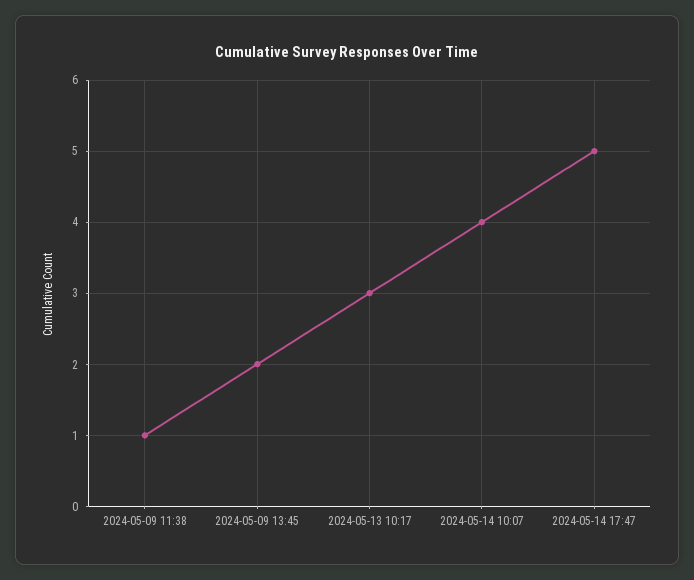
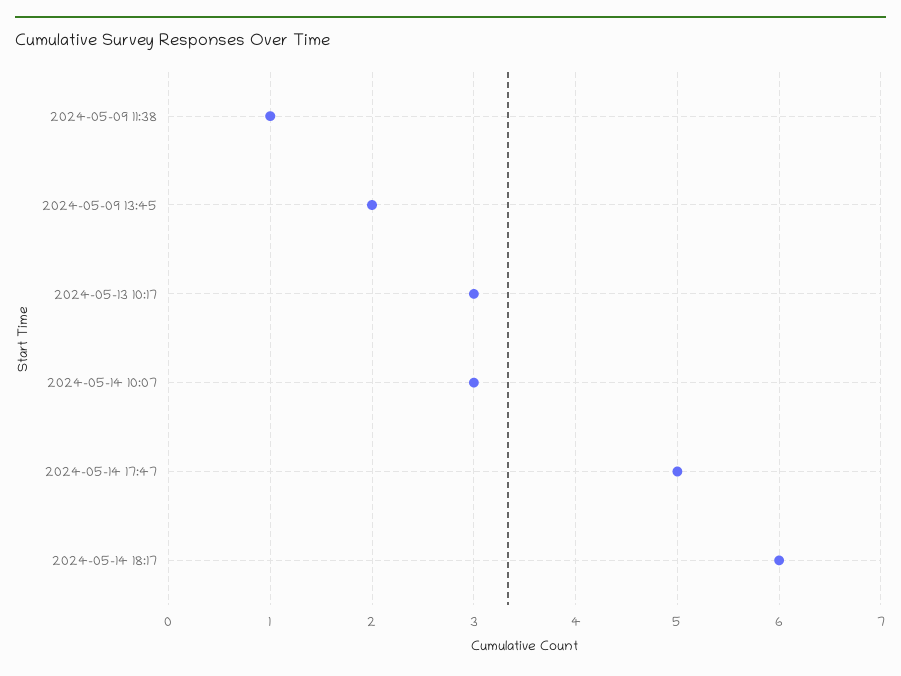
2024-05-14 10:07: 4 -> 3
2024-05-14 18:17: none -> 6

